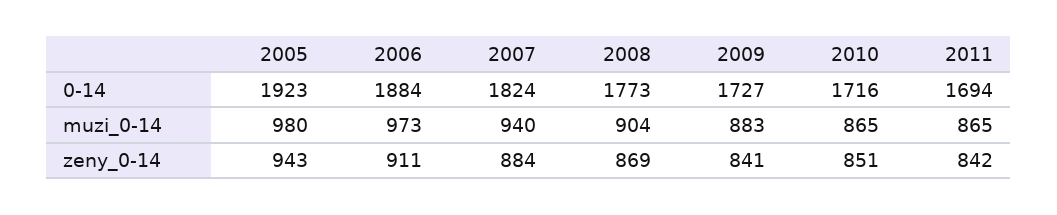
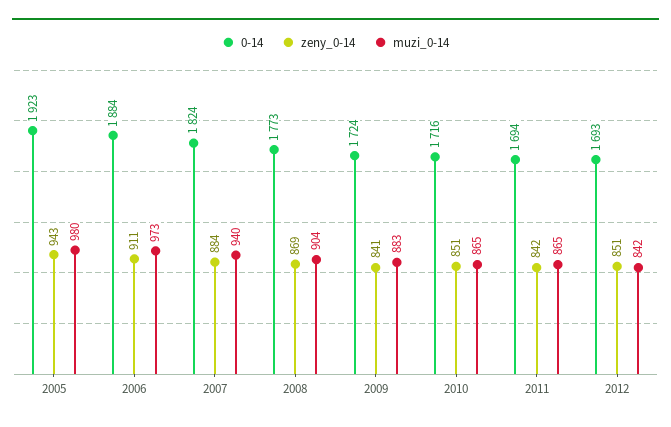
0-14, 2009: 1727 -> 1724
0-14, 2012: none -> 1693
zeny_0-14, 2012: none -> 851
muzi_0-14, 2012: none -> 842

